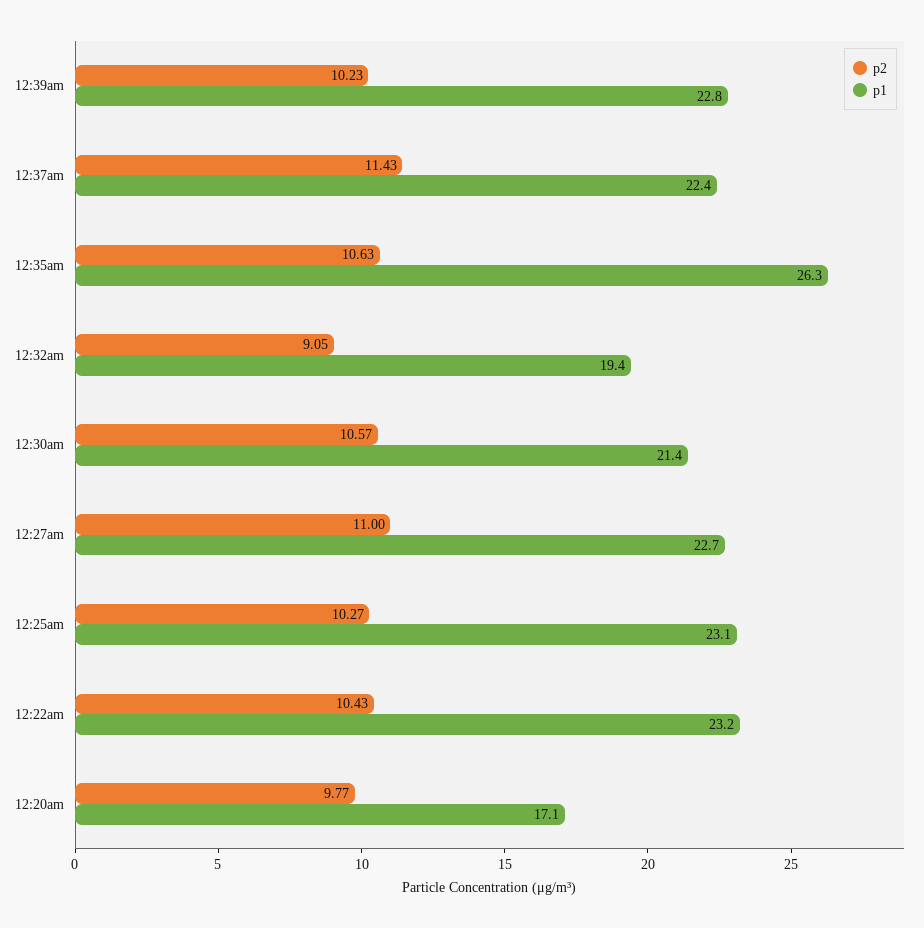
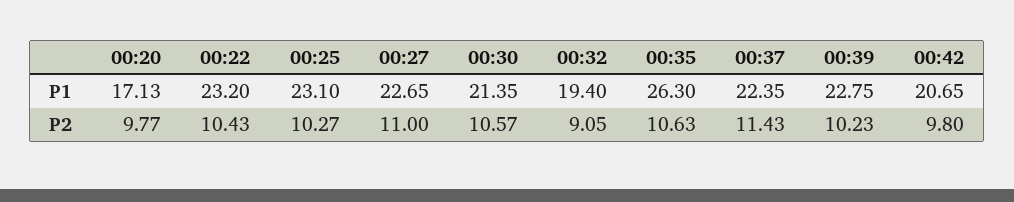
p1, 00:42: none -> 20.65
p2, 00:42: none -> 9.8

